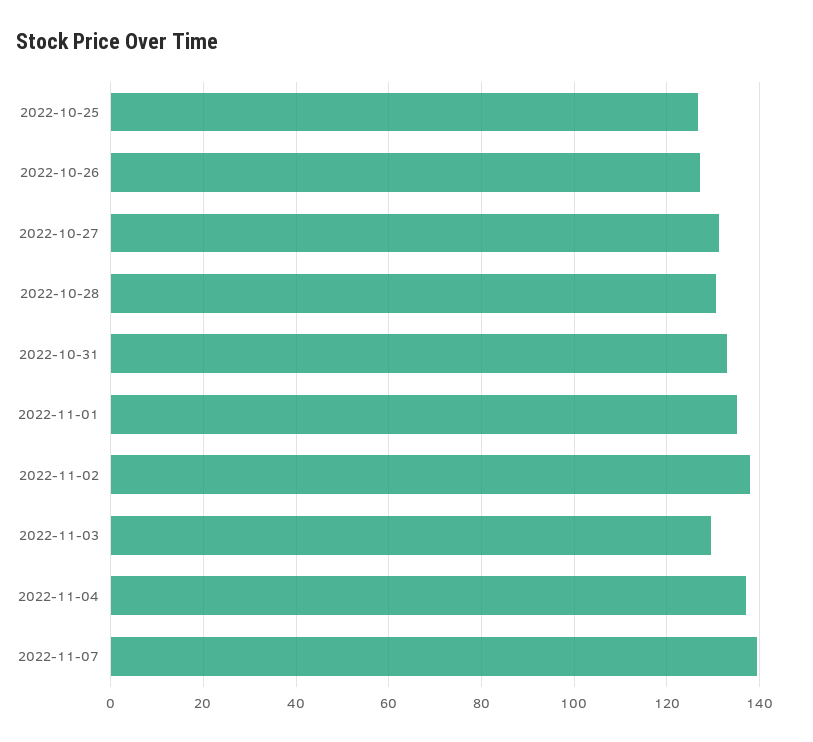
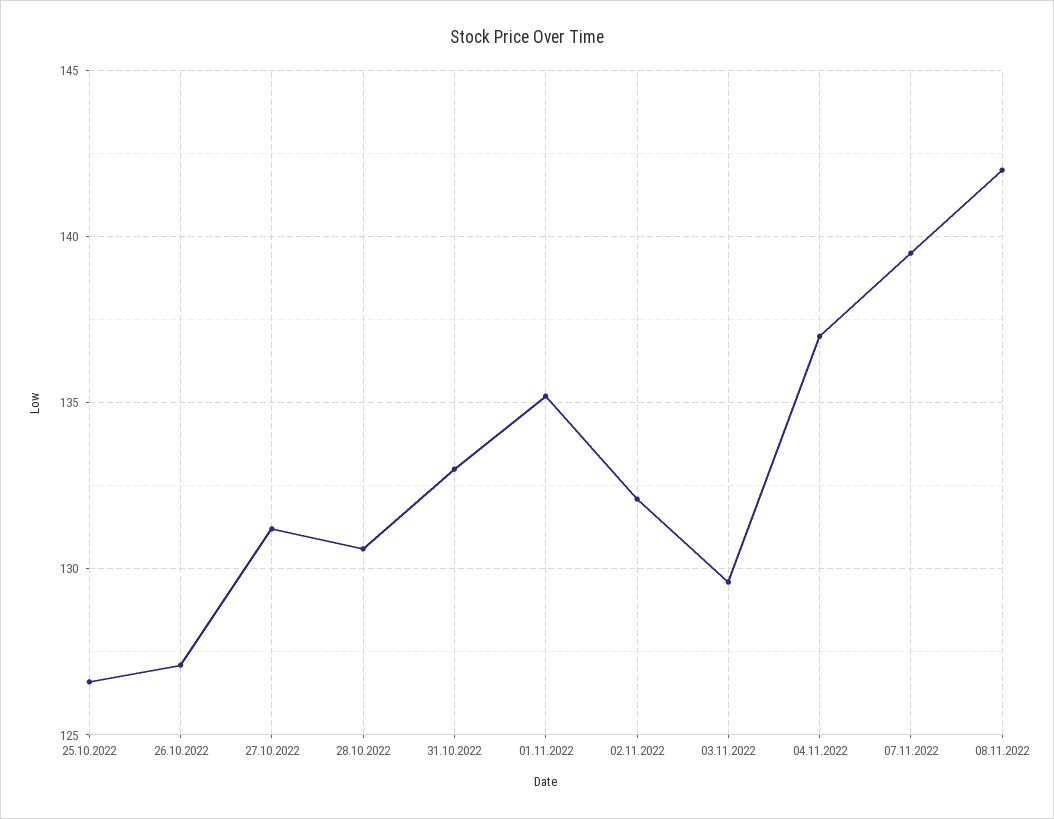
2022-11-02: 138 -> 132
08.11.2022: none -> 142

